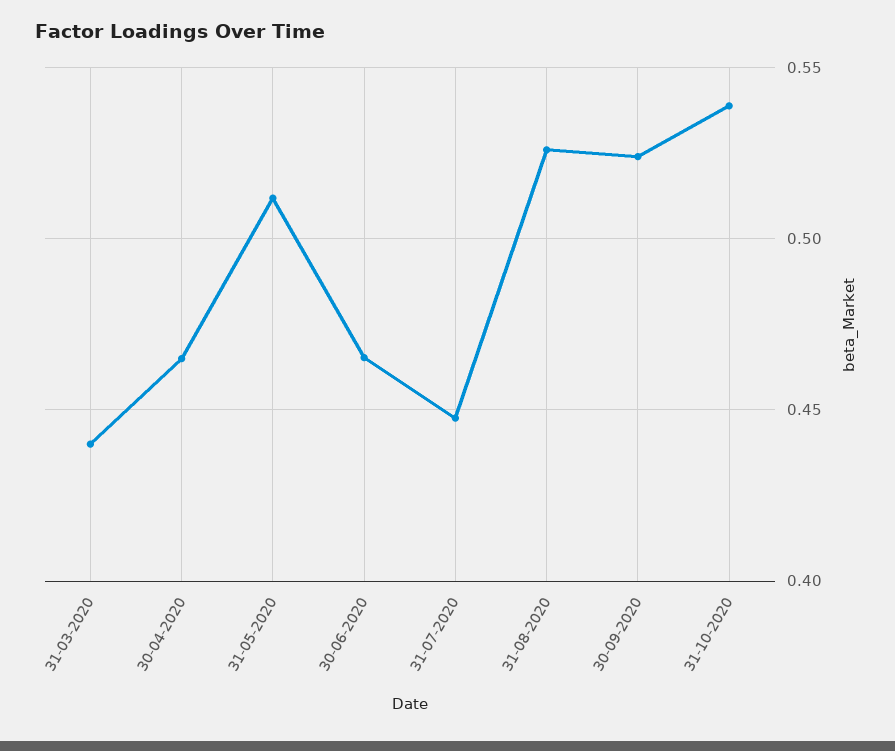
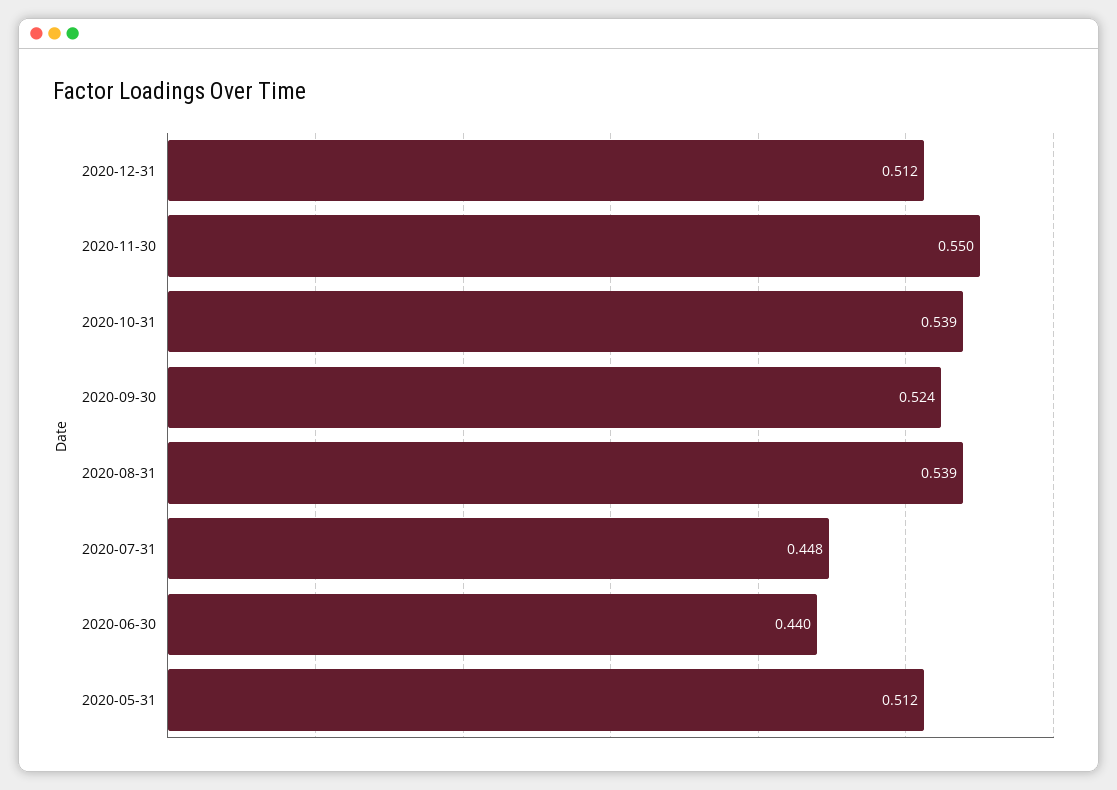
31-03-2020: 0.44 -> none
30-04-2020: 0.465 -> none
30-06-2020: 0.465 -> 0.44
31-08-2020: 0.525 -> 0.539
2020-12-31: none -> 0.512
2020-11-30: none -> 0.55

